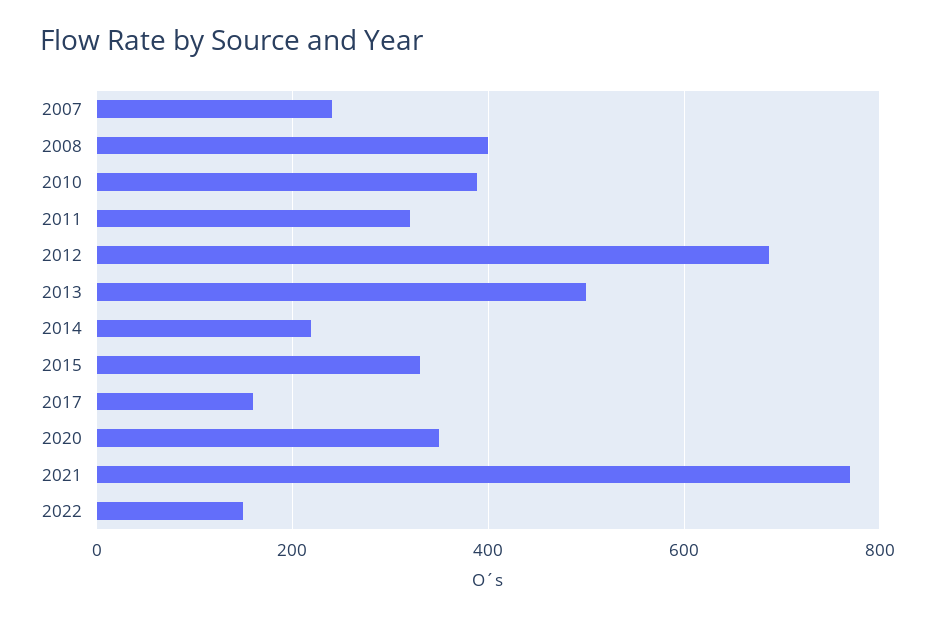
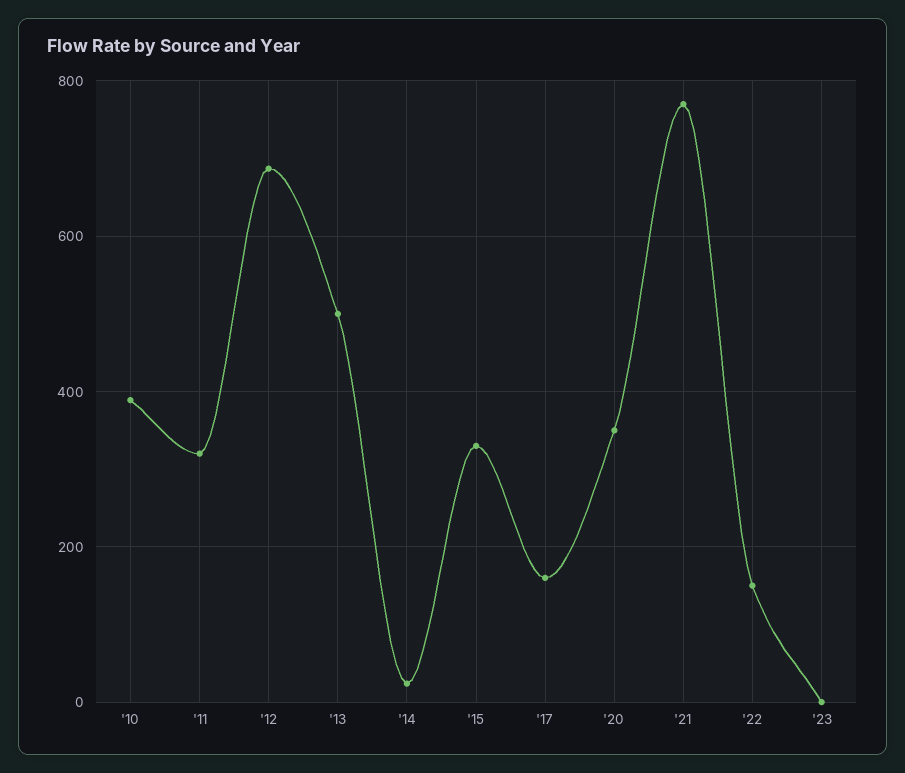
2007: 240 -> none
2008: 400 -> none
2014: 220 -> 20
'23: none -> 0

